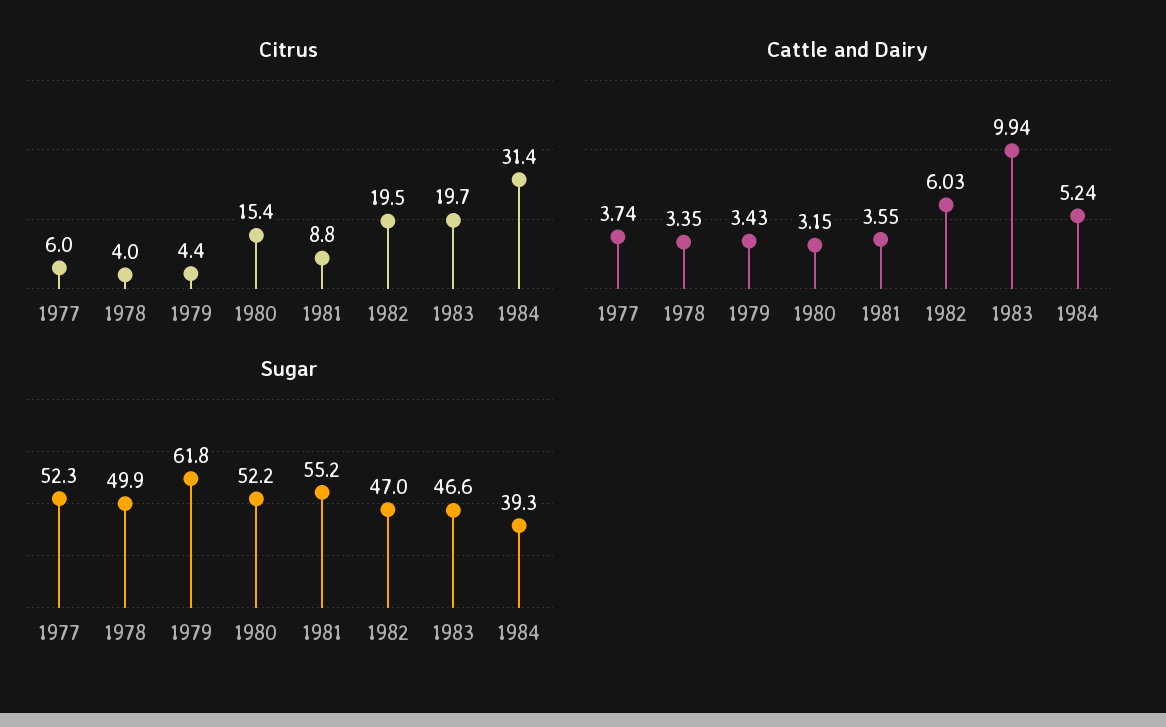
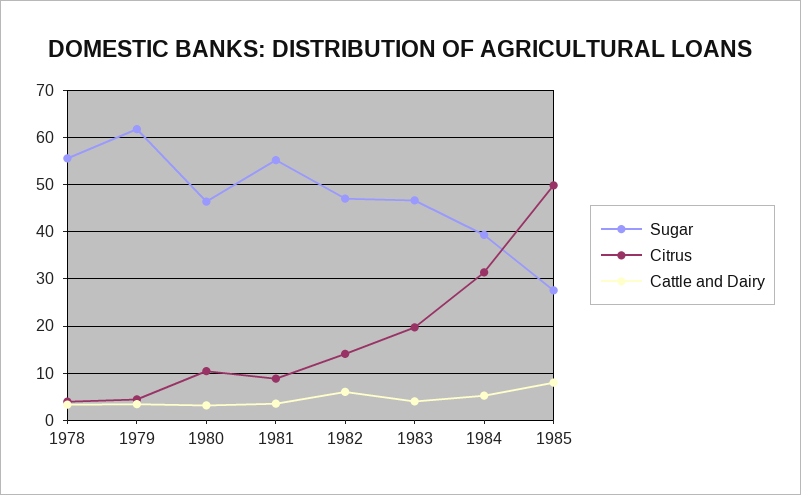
Citrus, 1977: 6 -> none
Citrus, 1980: 15.4 -> 10
Citrus, 1982: 19.5 -> 14
Cattle and Dairy, 1977: 3.74 -> none
Cattle and Dairy, 1983: 9.94 -> 4
Sugar, 1977: 52.3 -> none
Sugar, 1978: 49.9 -> 56
Sugar, 1980: 52.2 -> 46
Sugar, 1985: none -> 28
Citrus, 1985: none -> 50
Cattle and Dairy, 1985: none -> 8

